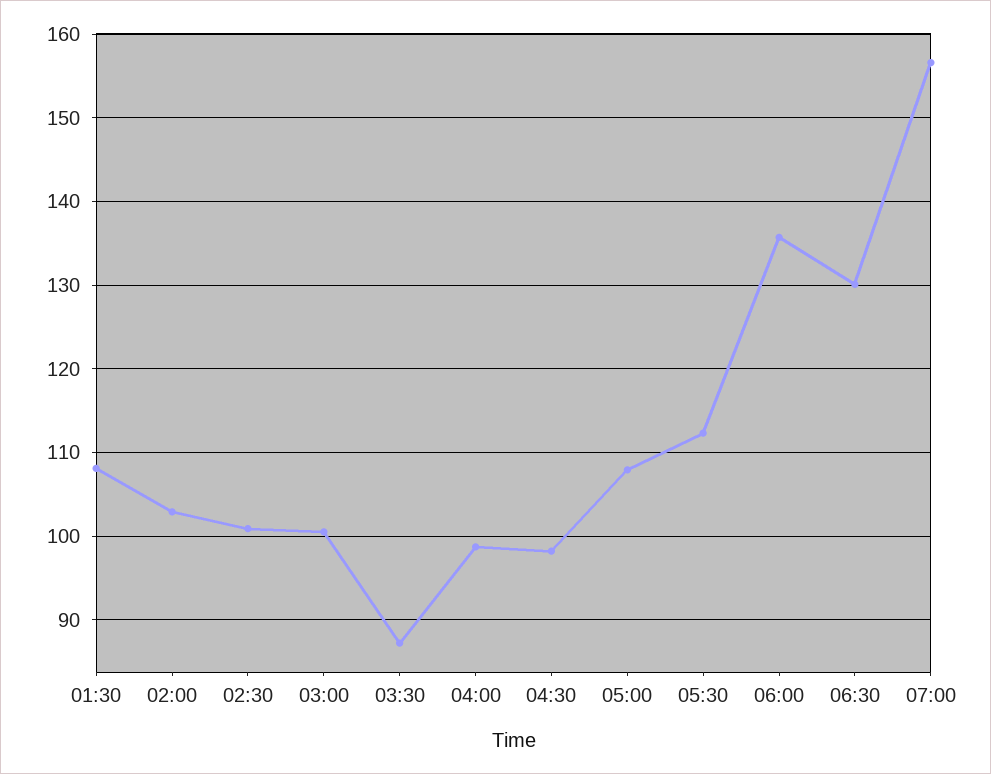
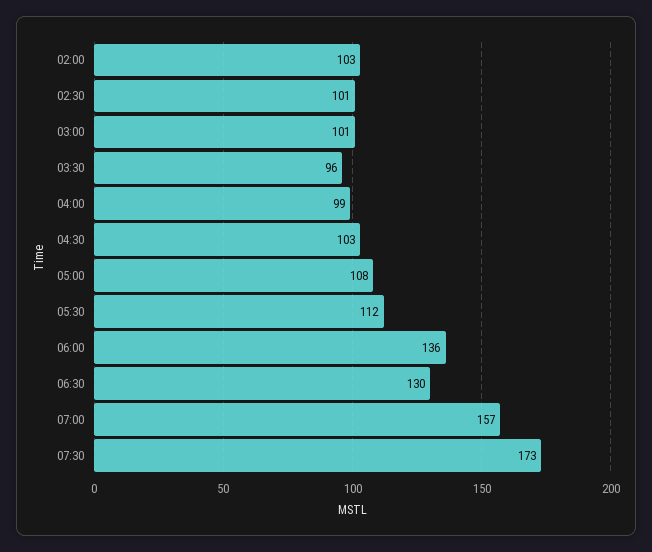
01:30: 108 -> none
03:30: 87 -> 96
04:30: 98 -> 103
07:30: none -> 173

